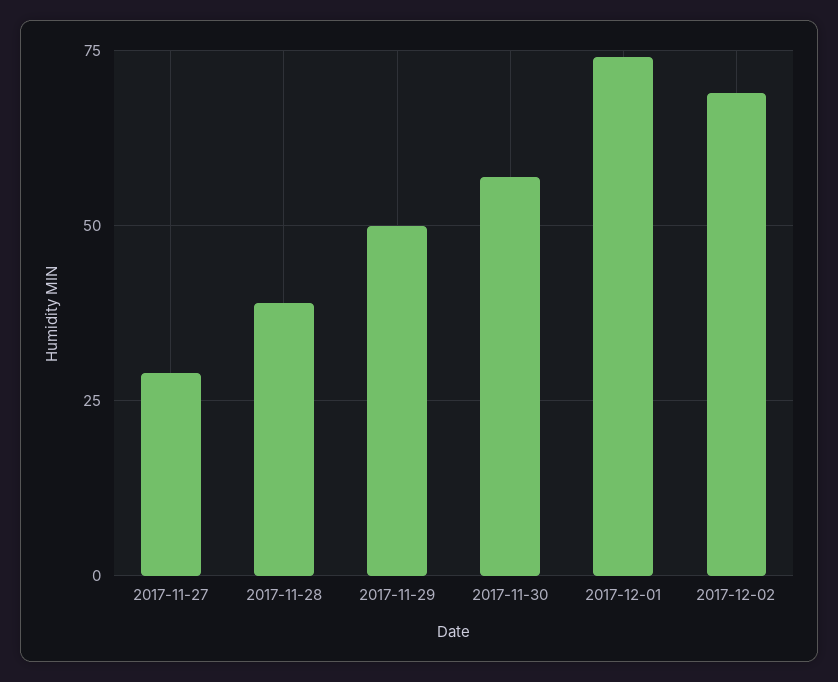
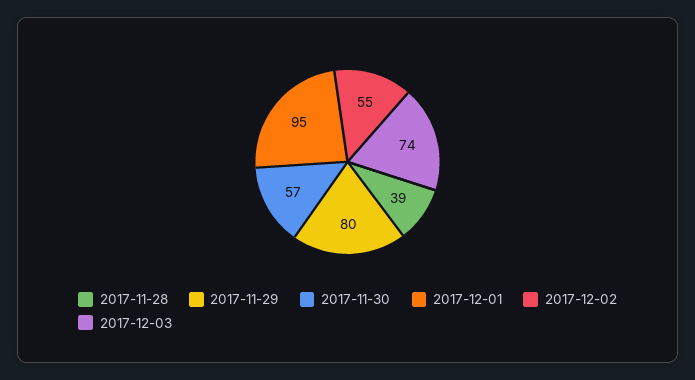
2017-11-27: 30 -> none
2017-11-29: 50 -> 80
2017-12-01: 75 -> 95
2017-12-02: 70 -> 55
2017-12-03: none -> 74

